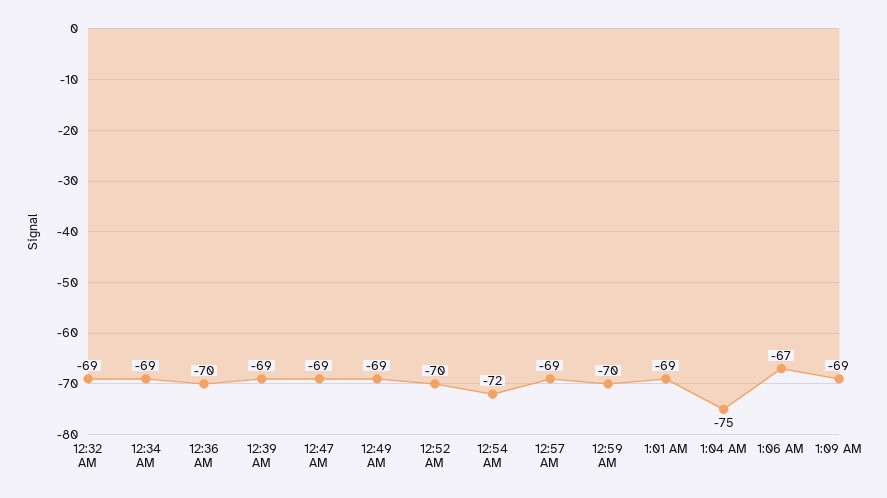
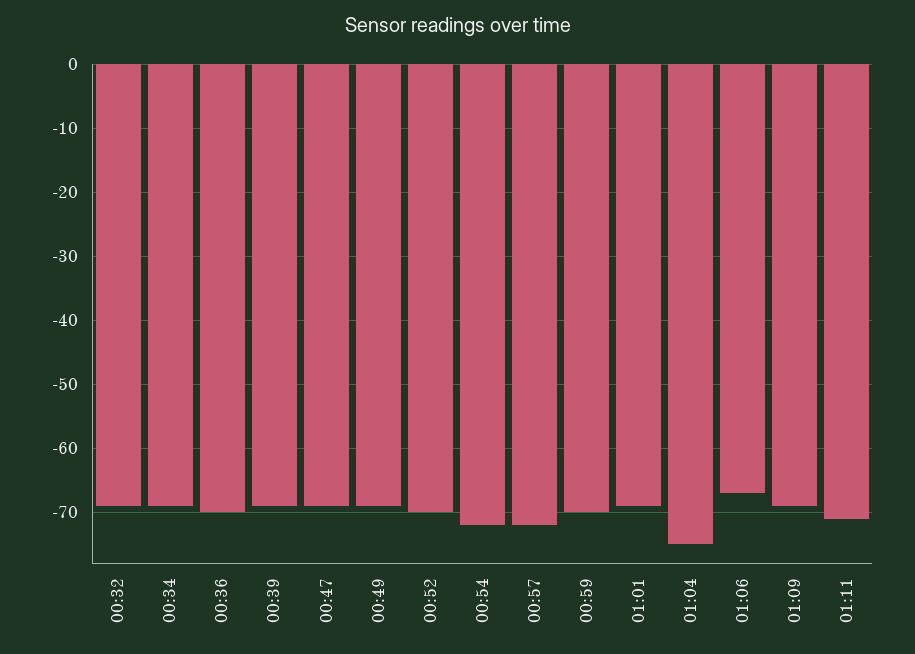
12:57 AM: -69 -> -72
01:11: none -> -71

